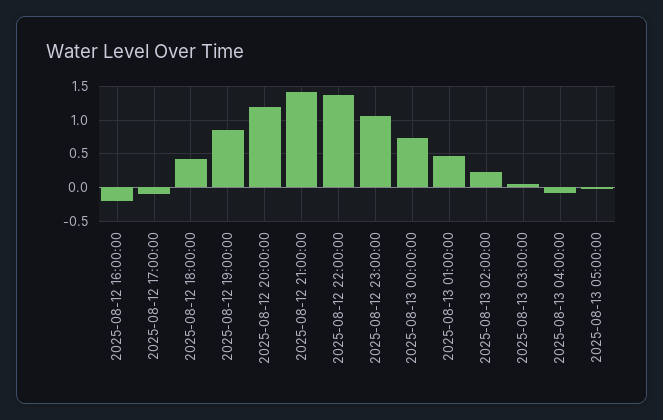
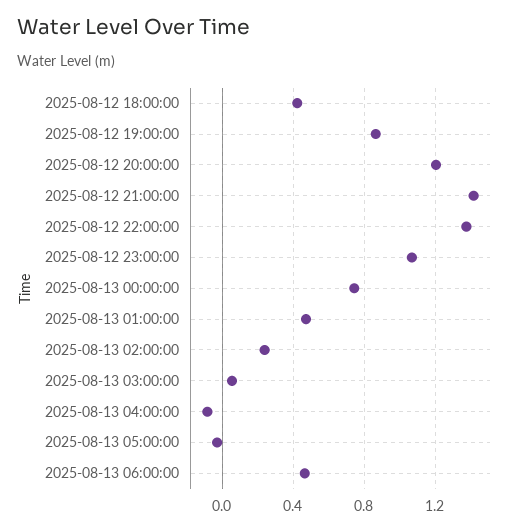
2025-08-12 16:00:00: -0.2 -> none
2025-08-12 17:00:00: -0.1 -> none
2025-08-13 06:00:00: none -> 0.45

